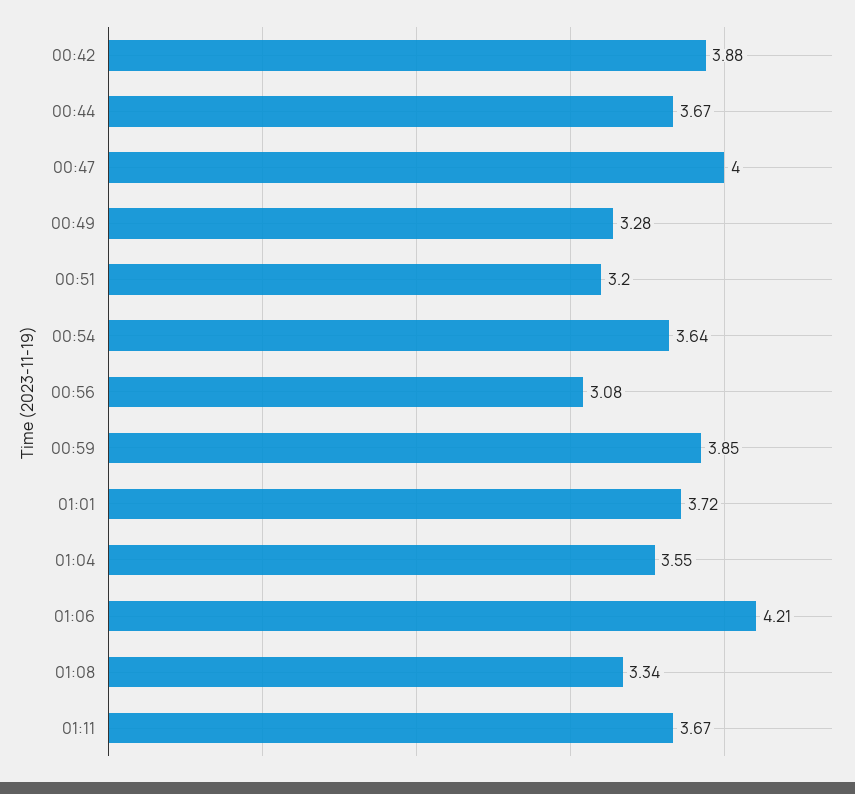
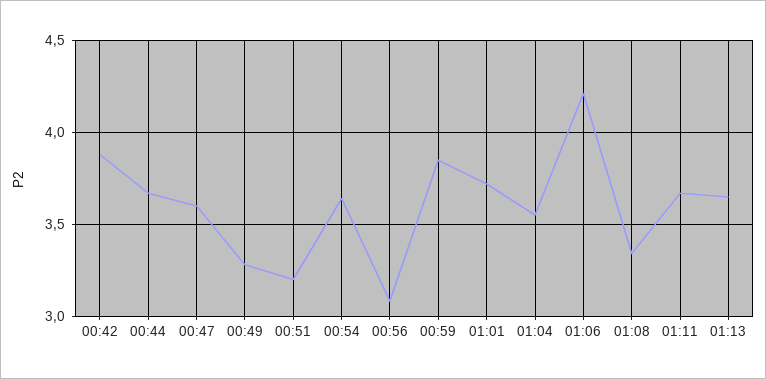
00:47: 4 -> 3.6
01:13: none -> 3.65

